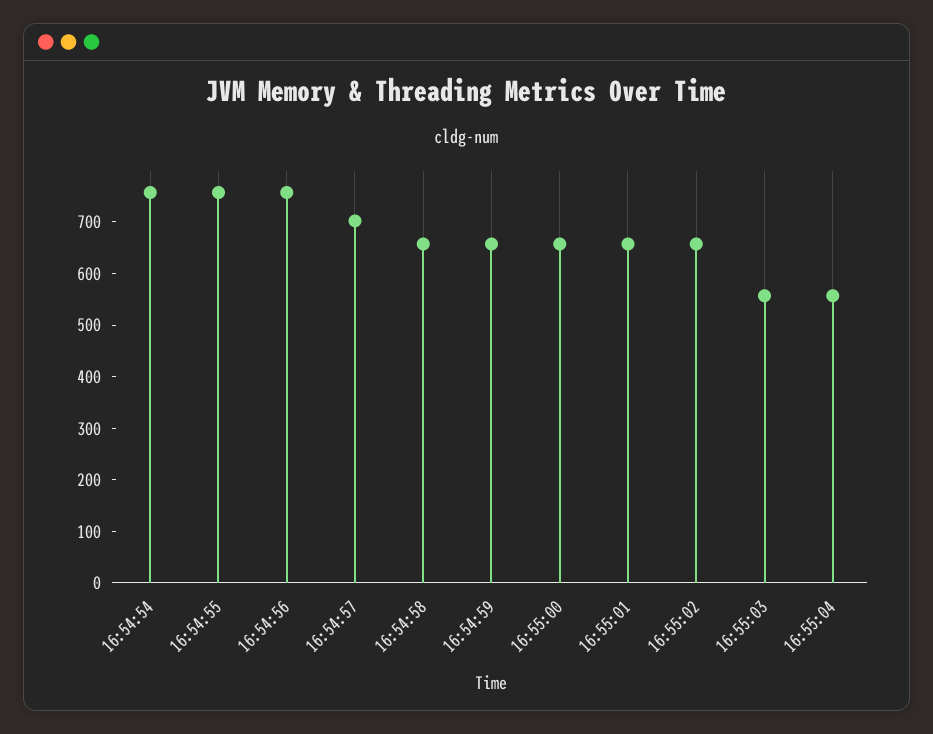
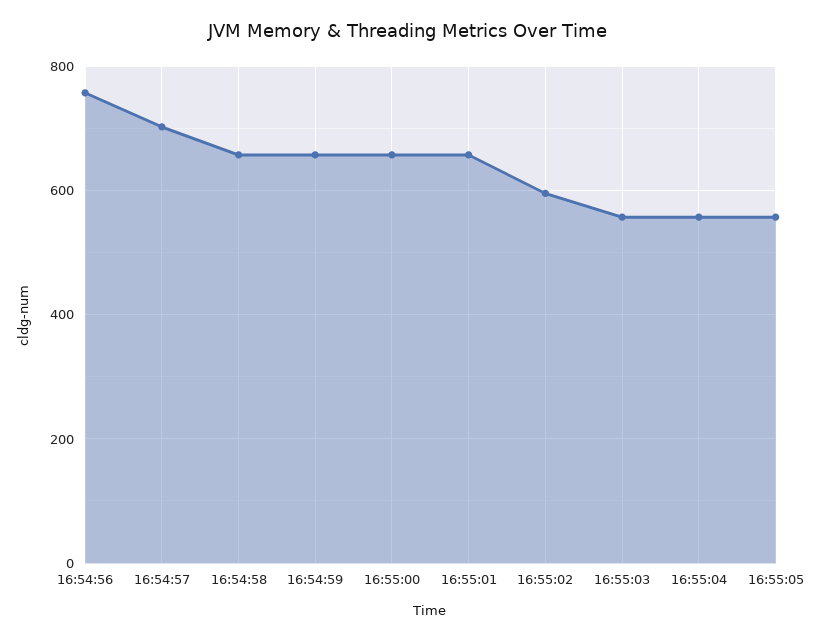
16:54:54: 760 -> none
16:54:55: 760 -> none
16:55:02: 660 -> 600
16:55:05: none -> 560

